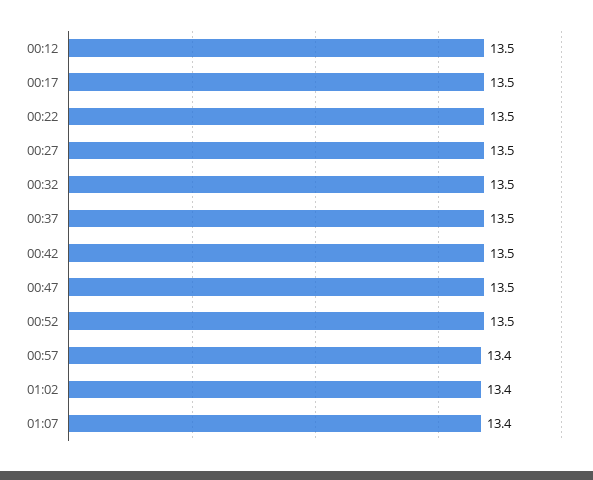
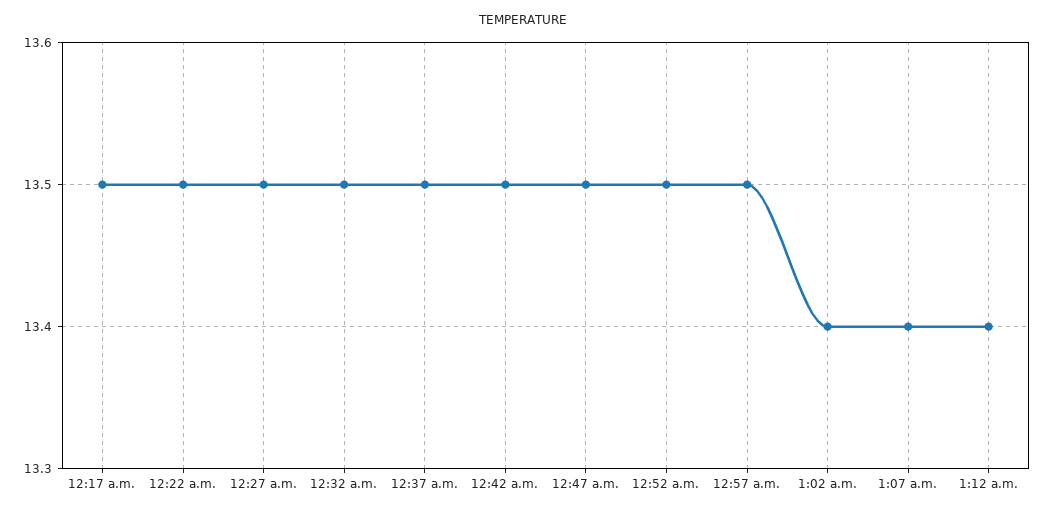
00:12: 13.5 -> none
00:57: 13.4 -> 13.5
1:12 a.m.: none -> 13.4

